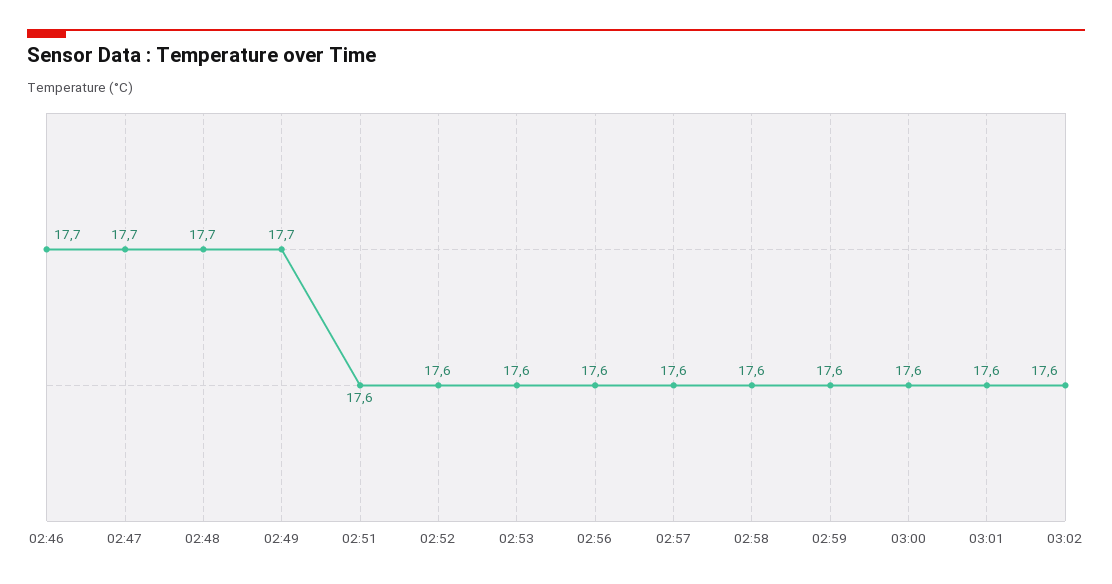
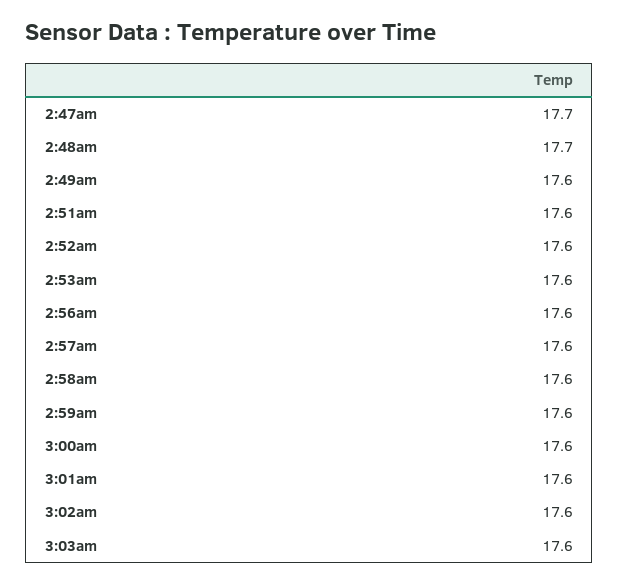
02:46: 17.7 -> none
02:49: 17.7 -> 17.6
3:03am: none -> 17.6

